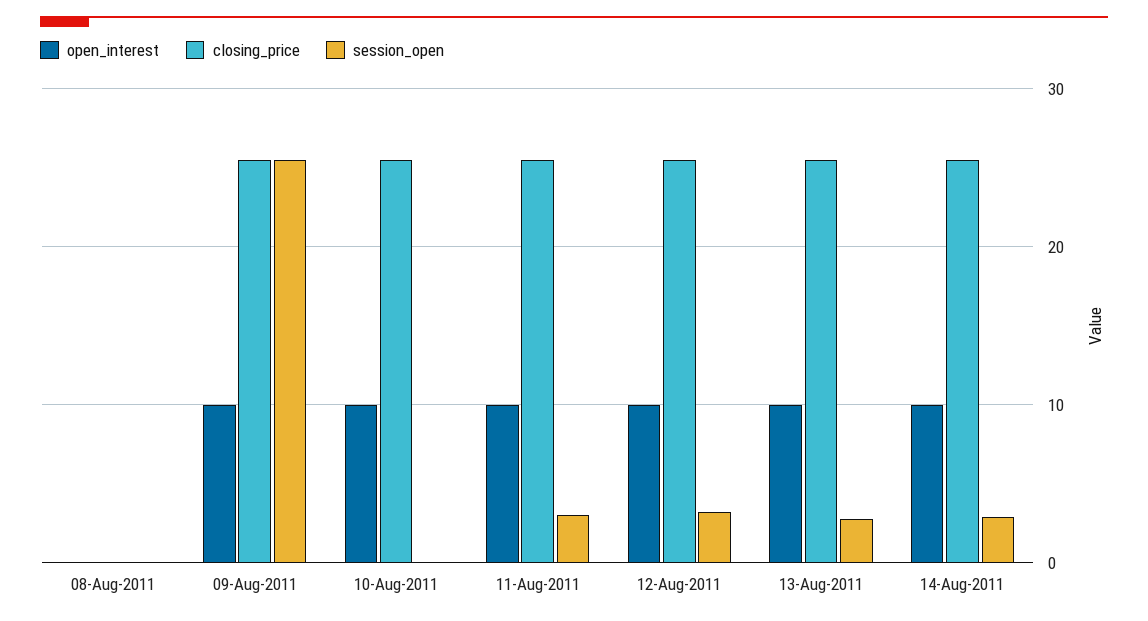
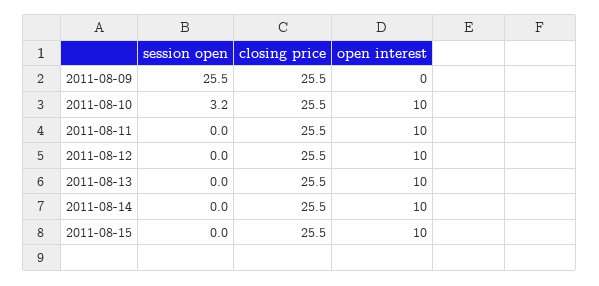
open_interest, 08-Aug-2011: 0 -> none
closing_price, 08-Aug-2011: 0 -> none
session_open, 08-Aug-2011: 0 -> none
open_interest, 09-Aug-2011: 10 -> 0
session_open, 10-Aug-2011: 0 -> 3.2
session_open, 11-Aug-2011: 3 -> 0
session_open, 12-Aug-2011: 3 -> 0
session_open, 13-Aug-2011: 3 -> 0
session_open, 14-Aug-2011: 3 -> 0
session_open, 2011-08-15: none -> 0
closing_price, 2011-08-15: none -> 25.5
open_interest, 2011-08-15: none -> 10

